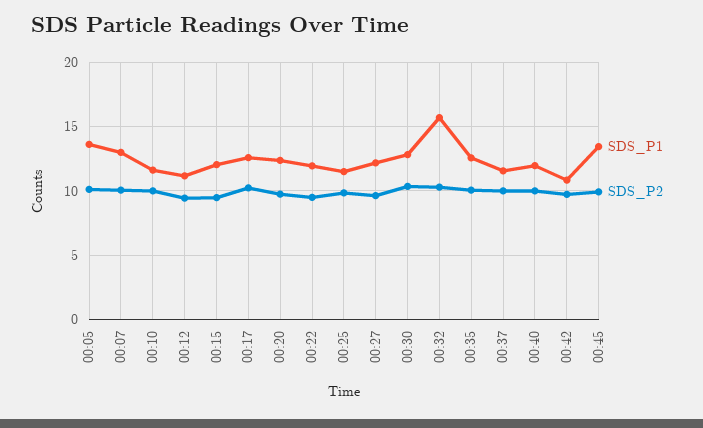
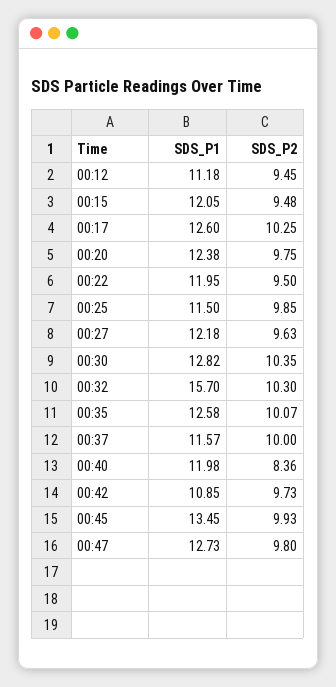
SDS_P1, 00:05: 13.5 -> none
SDS_P2, 00:05: 10 -> none
SDS_P1, 00:07: 13 -> none
SDS_P2, 00:07: 10 -> none
SDS_P1, 00:10: 11.5 -> none
SDS_P2, 00:10: 10 -> none
SDS_P2, 00:40: 10 -> 8.36
SDS_P1, 00:47: none -> 12.73
SDS_P2, 00:47: none -> 9.8

